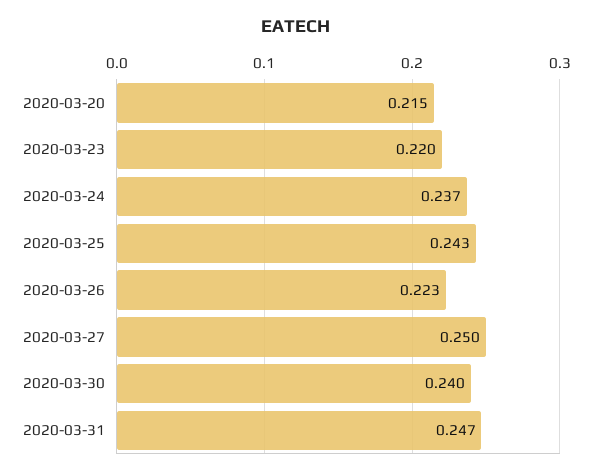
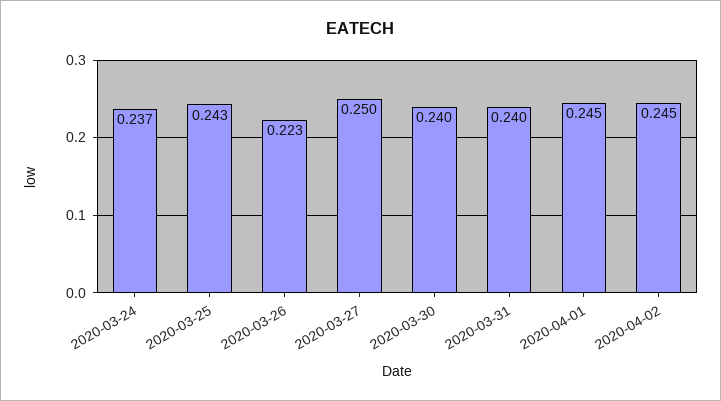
2020-03-20: 0.215 -> none
2020-03-23: 0.22 -> none
2020-03-31: 0.247 -> 0.24
2020-04-01: none -> 0.245
2020-04-02: none -> 0.245

